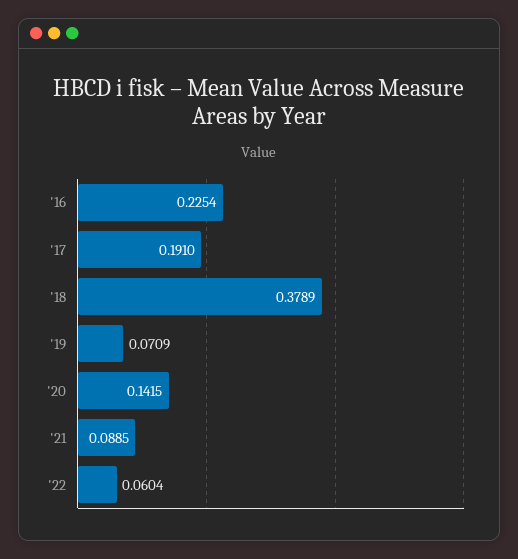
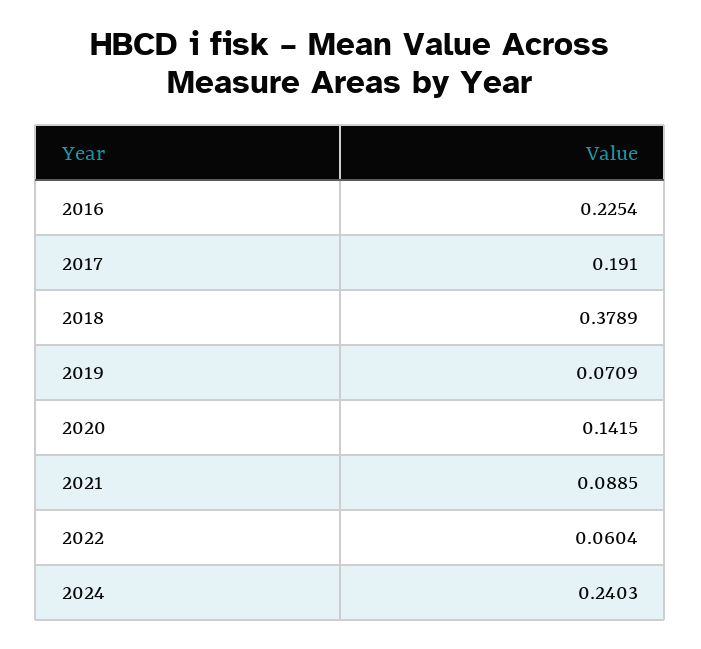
2024: none -> 0.2403

